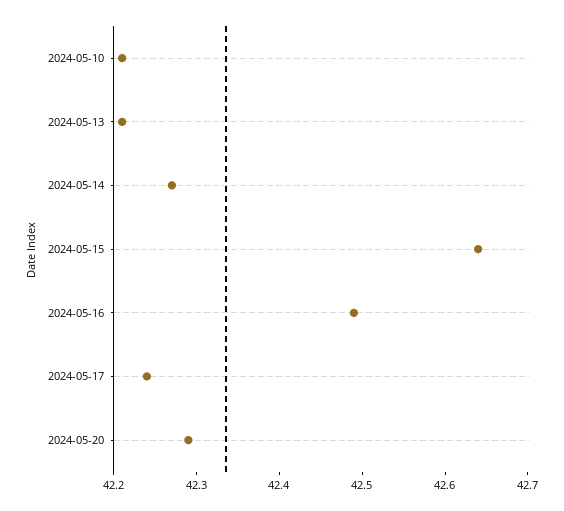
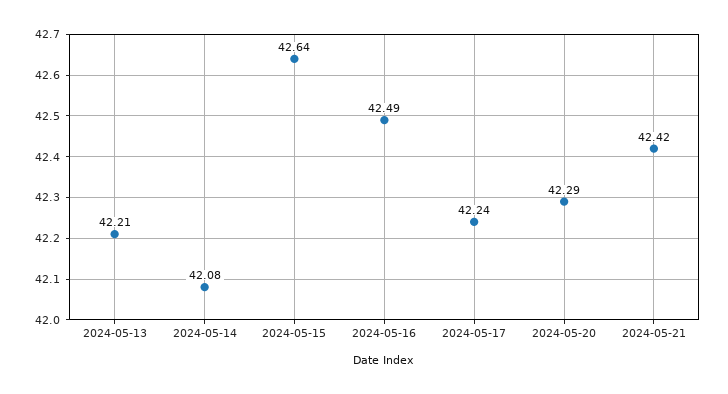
2024-05-10: 42.21 -> none
2024-05-14: 42.27 -> 42.08
2024-05-21: none -> 42.42

